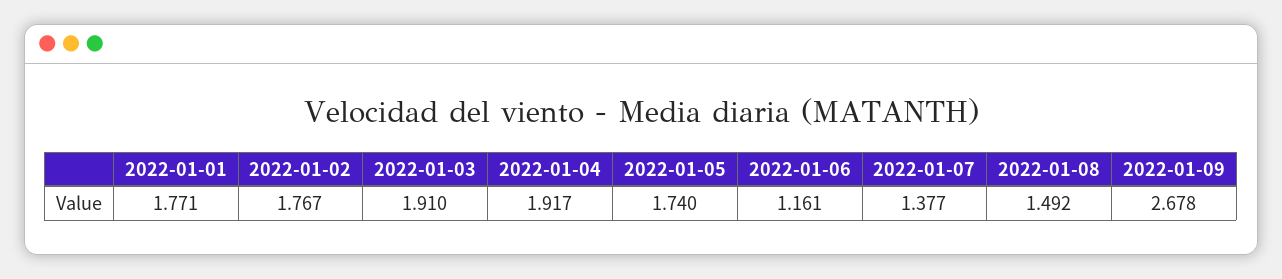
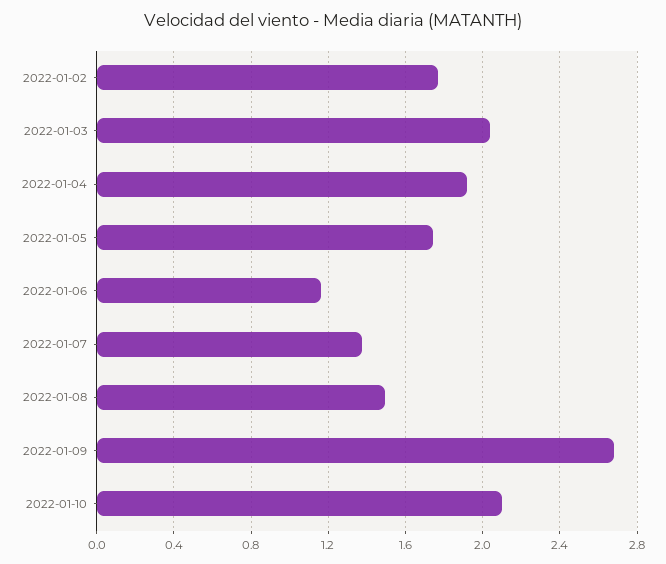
2022-01-01: 1.771 -> none
2022-01-03: 1.91 -> 2.05
2022-01-10: none -> 2.1

